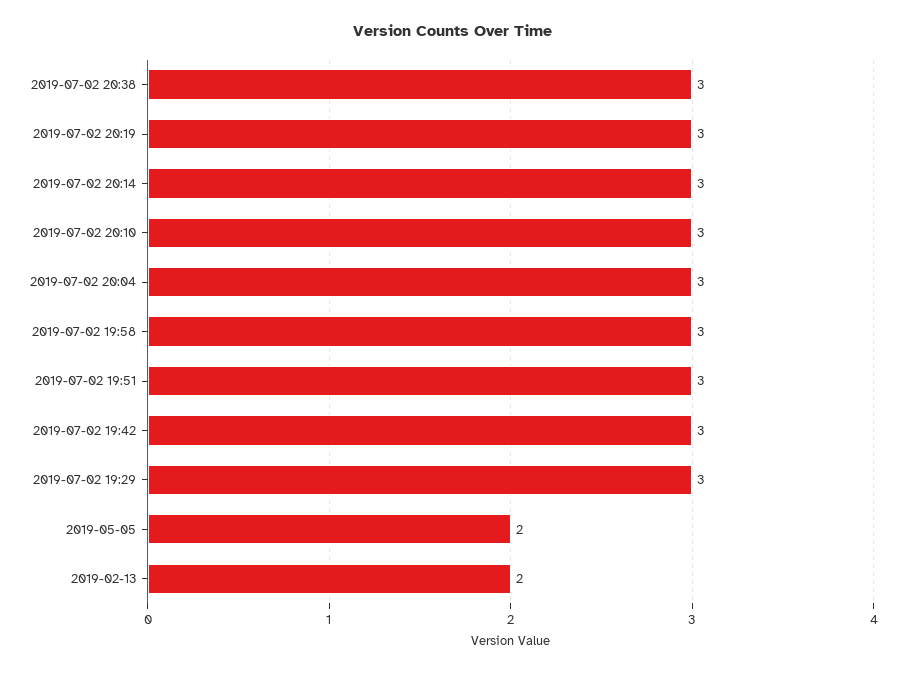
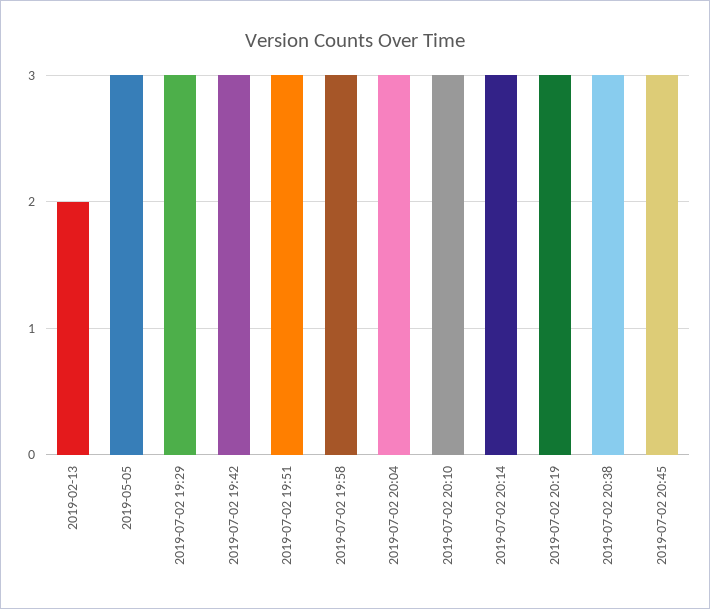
2019-05-05: 2 -> 3
2019-07-02 20:45: none -> 3

